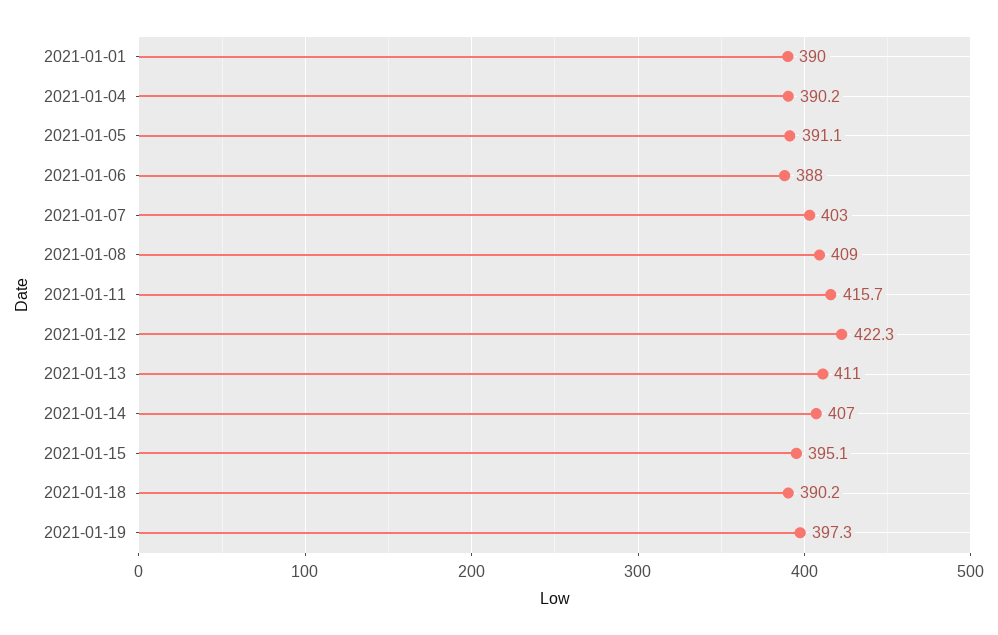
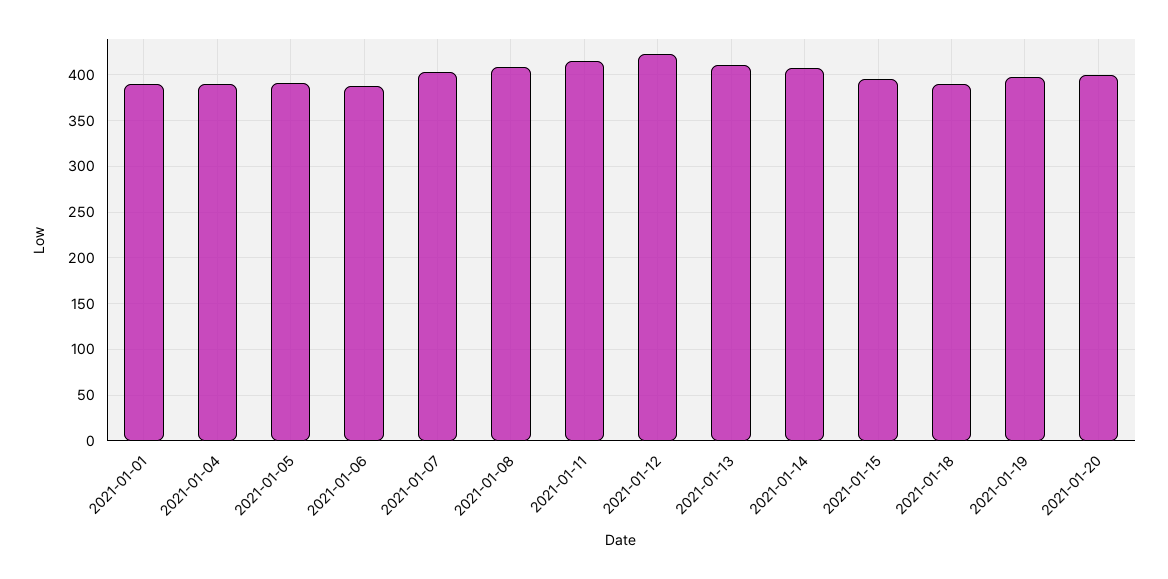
2021-01-20: none -> 400

